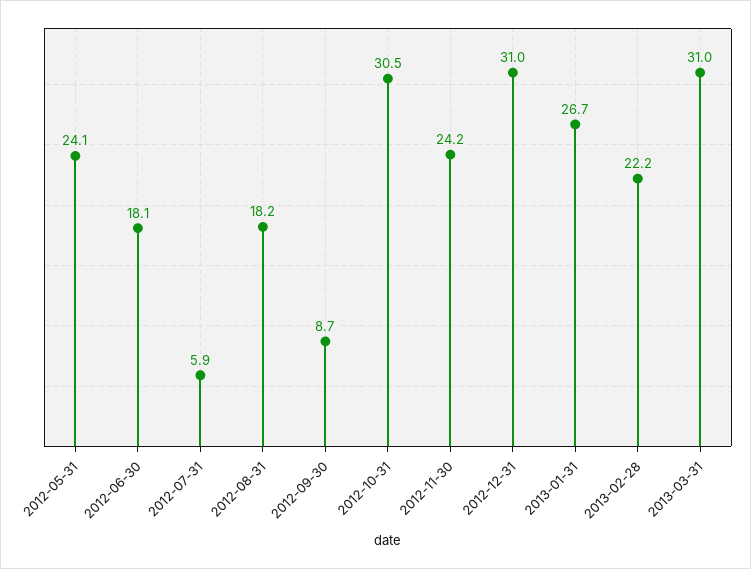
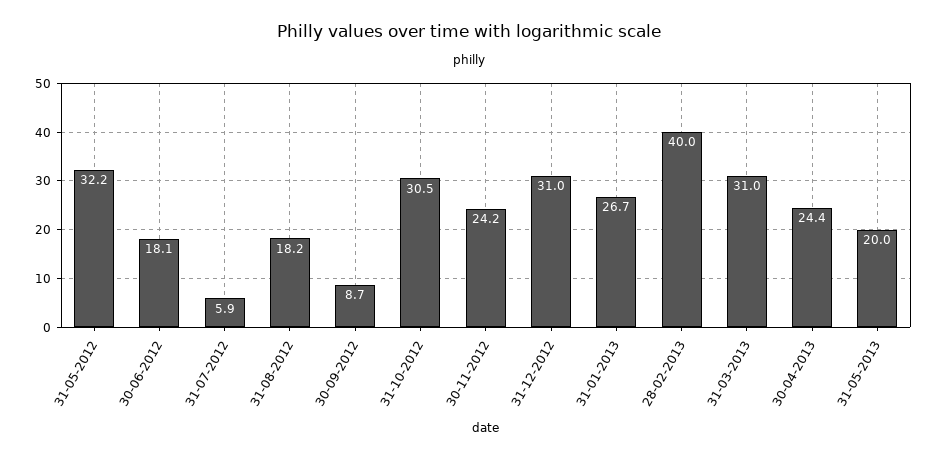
2012-05-31: 24.1 -> 32.2
2013-02-28: 22.2 -> 40
30-04-2013: none -> 24.4
31-05-2013: none -> 20

